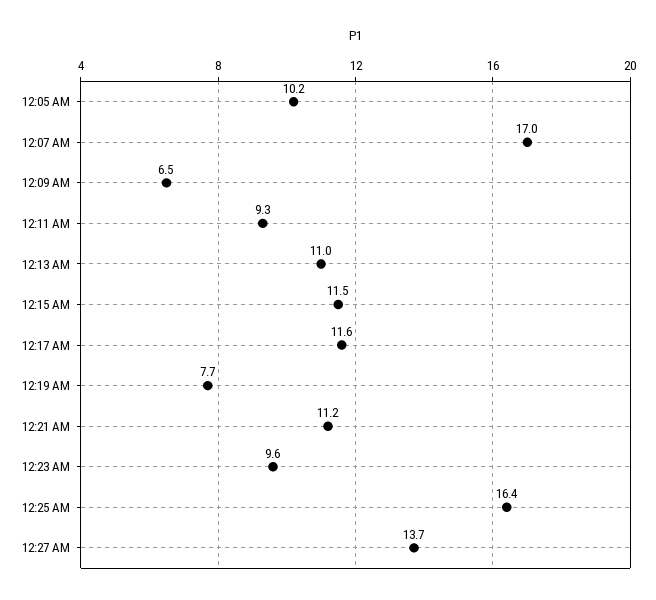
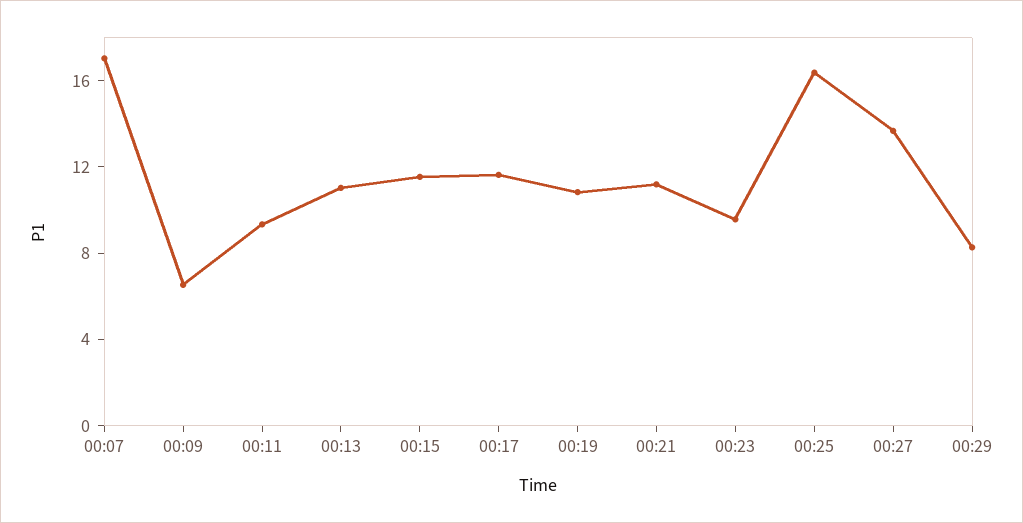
12:05 AM: 10.2 -> none
12:19 AM: 7.7 -> 11
00:29: none -> 8

